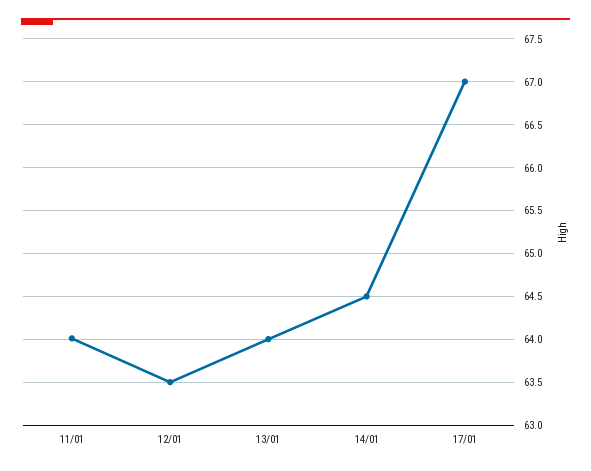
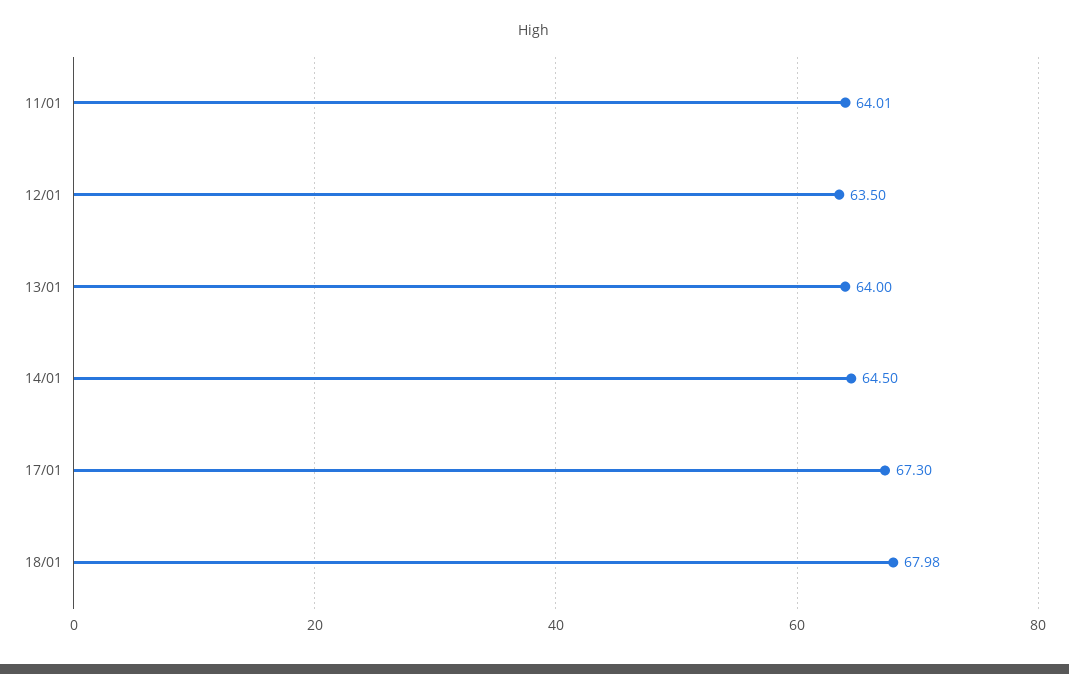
17/01: 67 -> 67.3
18/01: none -> 67.98

